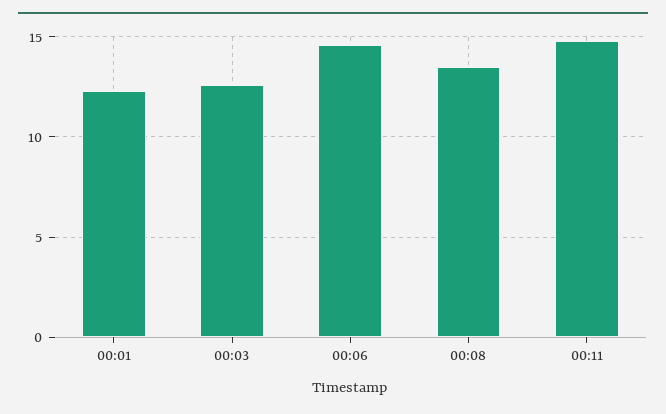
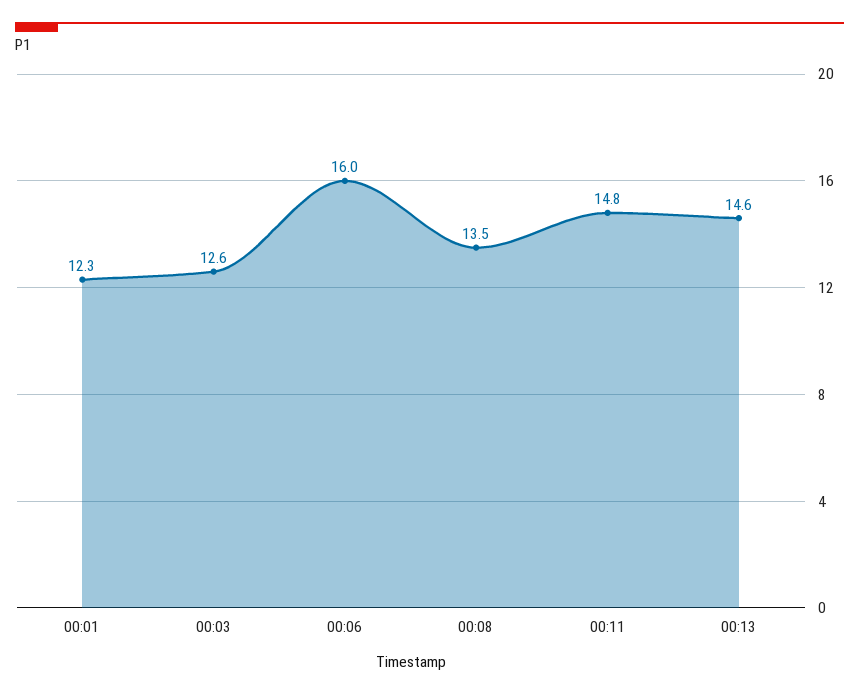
00:06: 14.5 -> 16
00:13: none -> 14.6

